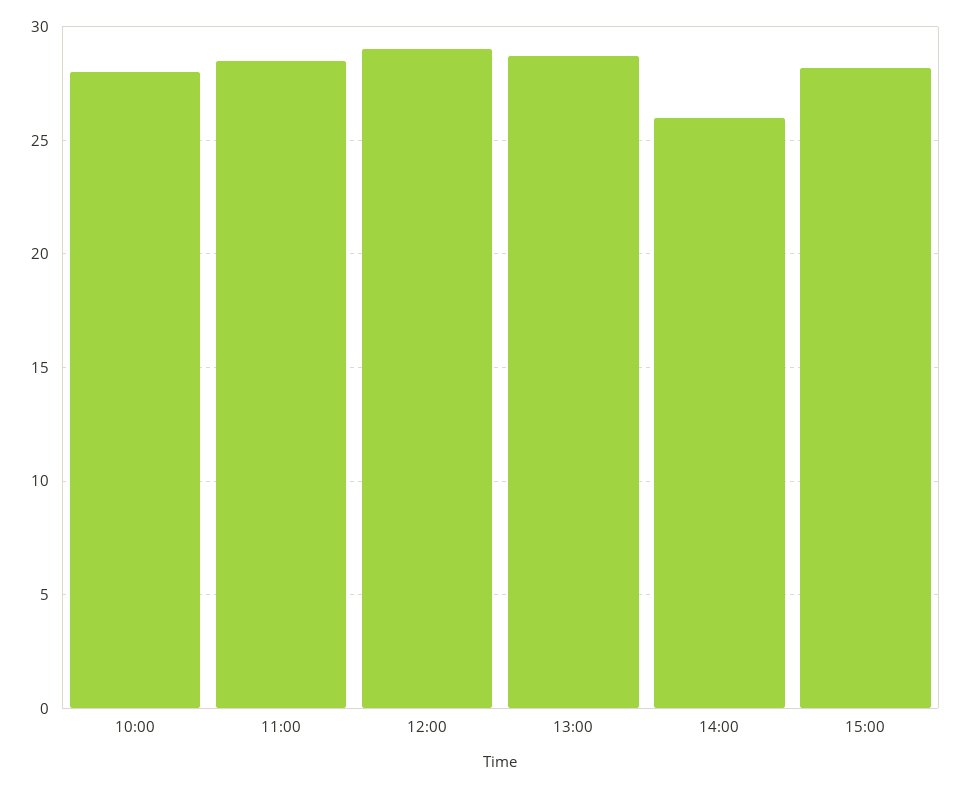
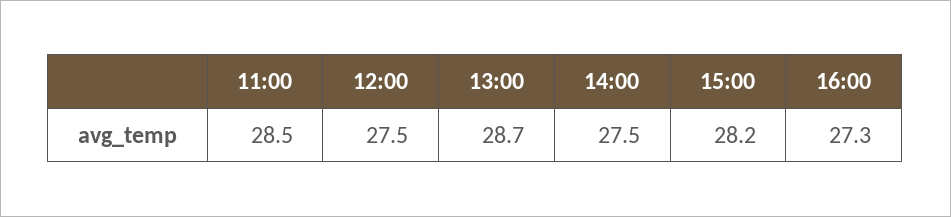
10:00: 28 -> none
12:00: 29 -> 27.5
14:00: 26 -> 27.5
16:00: none -> 27.3

